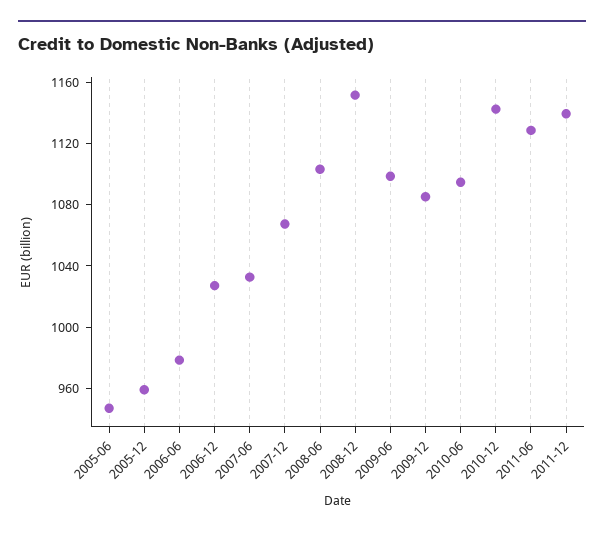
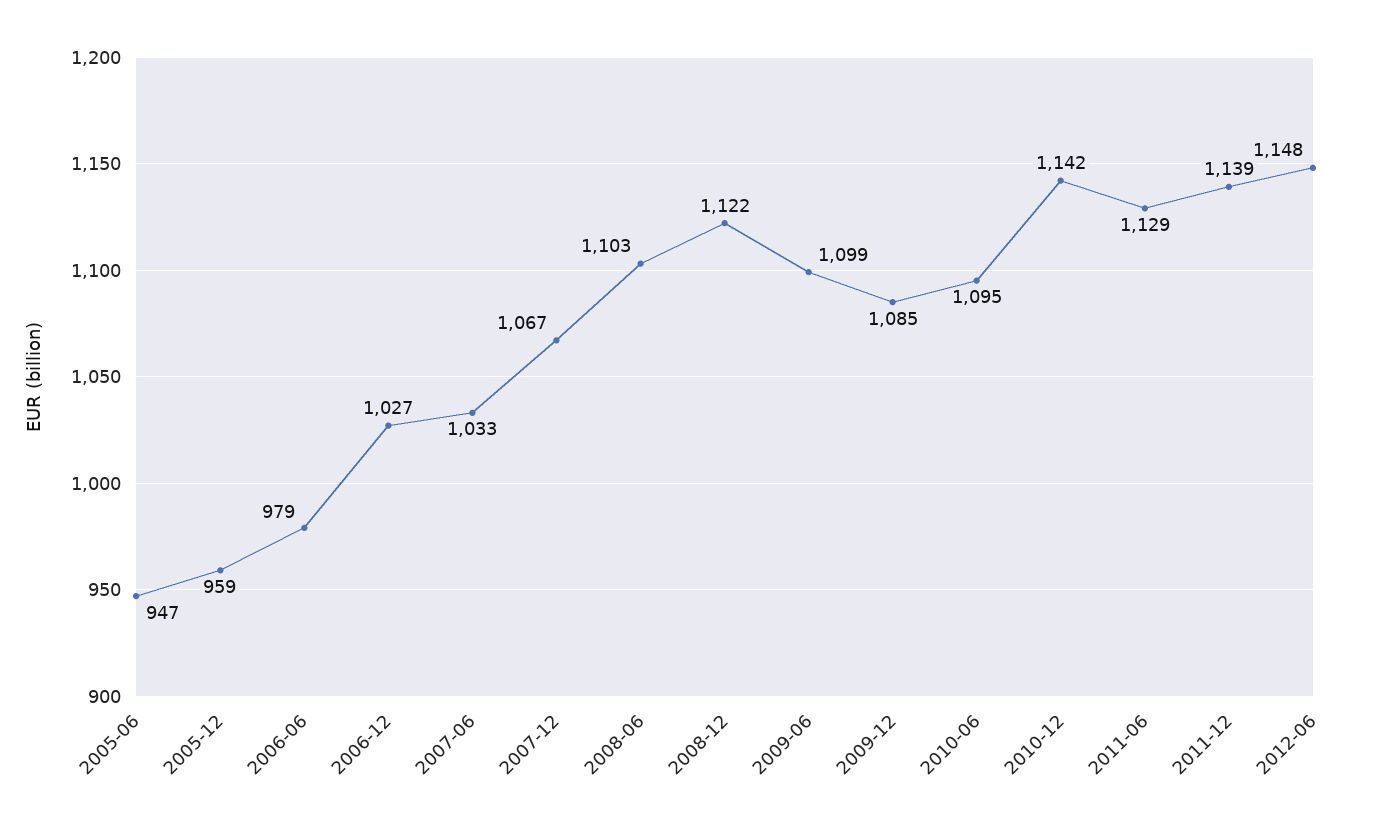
2008-12: 1150 -> 1122
2012-06: none -> 1148

